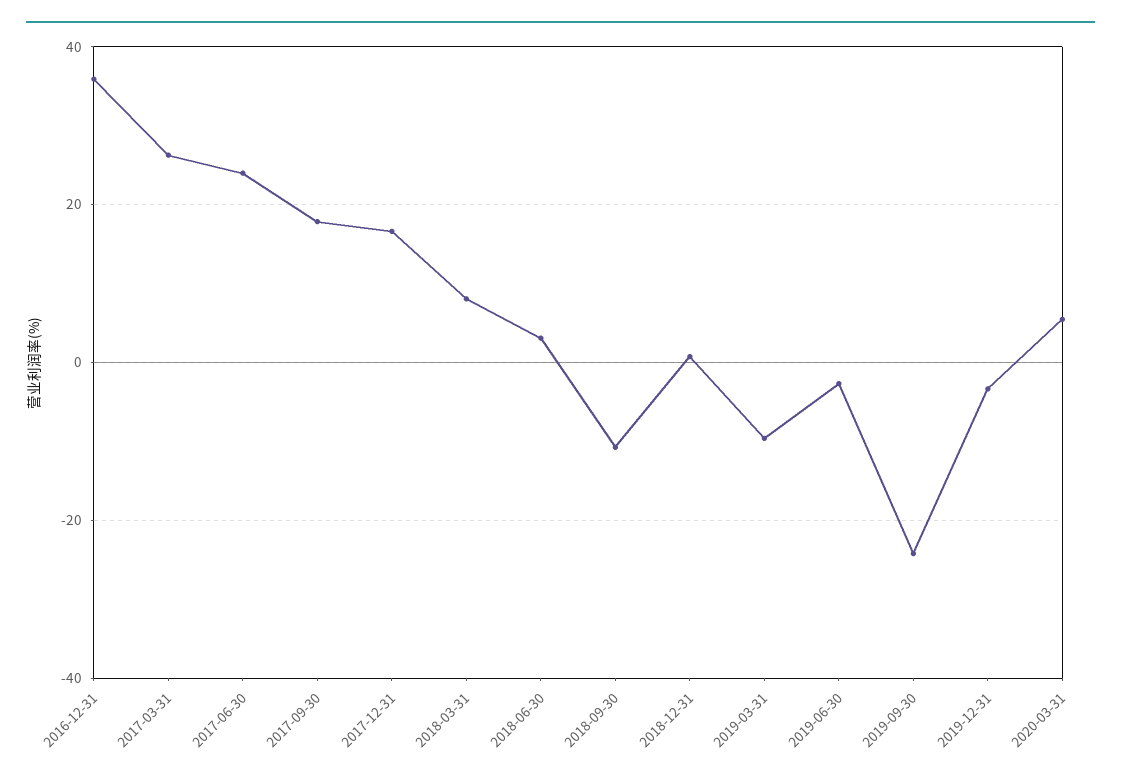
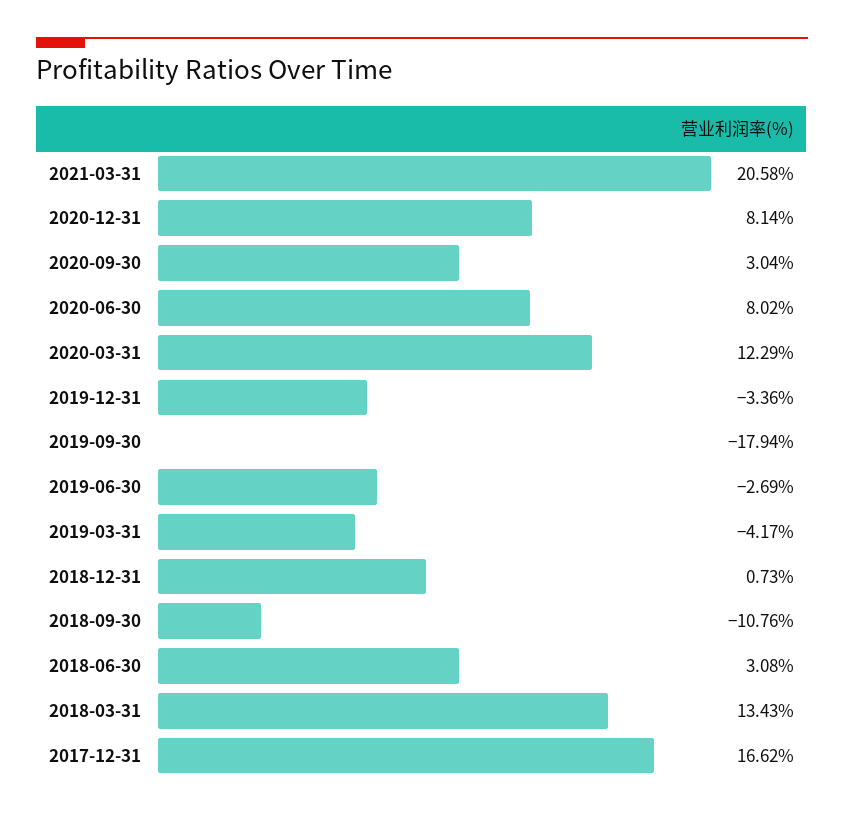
2016-12-31: 36 -> none
2017-03-31: 26 -> none
2017-06-30: 24 -> none
2017-09-30: 18 -> none
2018-03-31: 8 -> 13.43
2019-03-31: -10 -> -4.17
2019-09-30: -24 -> -17.94
2020-03-31: 6 -> 12.29
2021-03-31: none -> 20.58
2020-12-31: none -> 8.14
2020-09-30: none -> 3.04
2020-06-30: none -> 8.02

